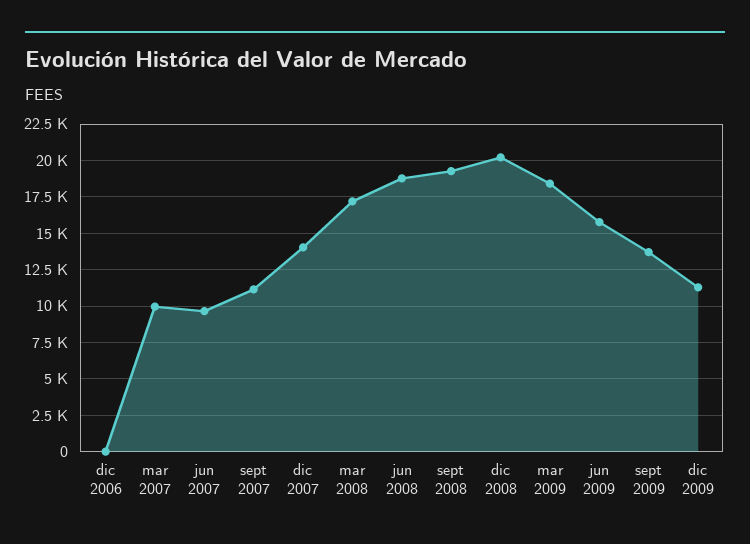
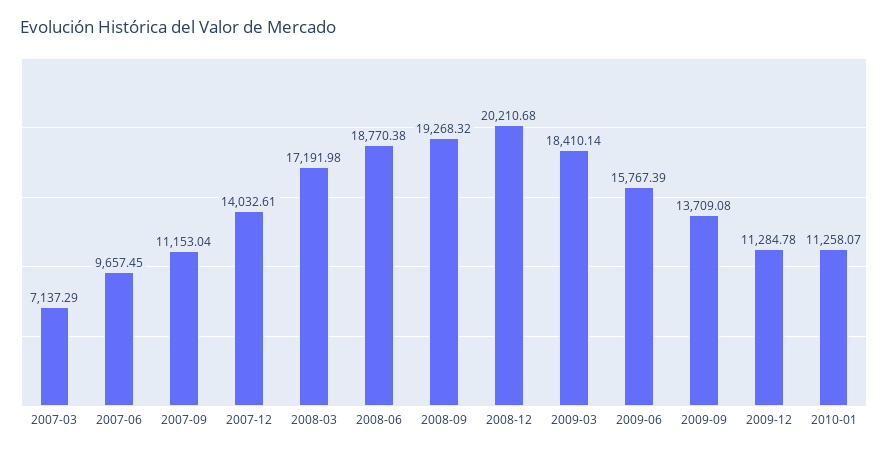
dic 2006: 0 -> none
mar 2007: 10000 -> 7137.29
2010-01: none -> 11258.07

